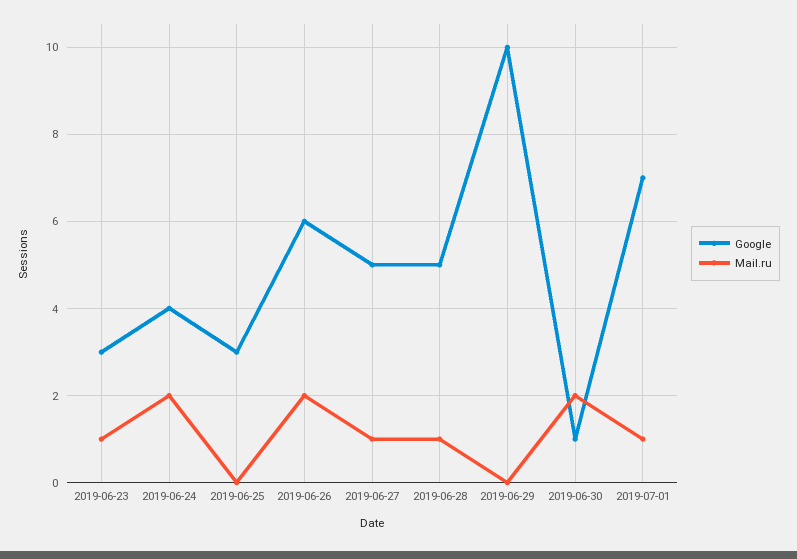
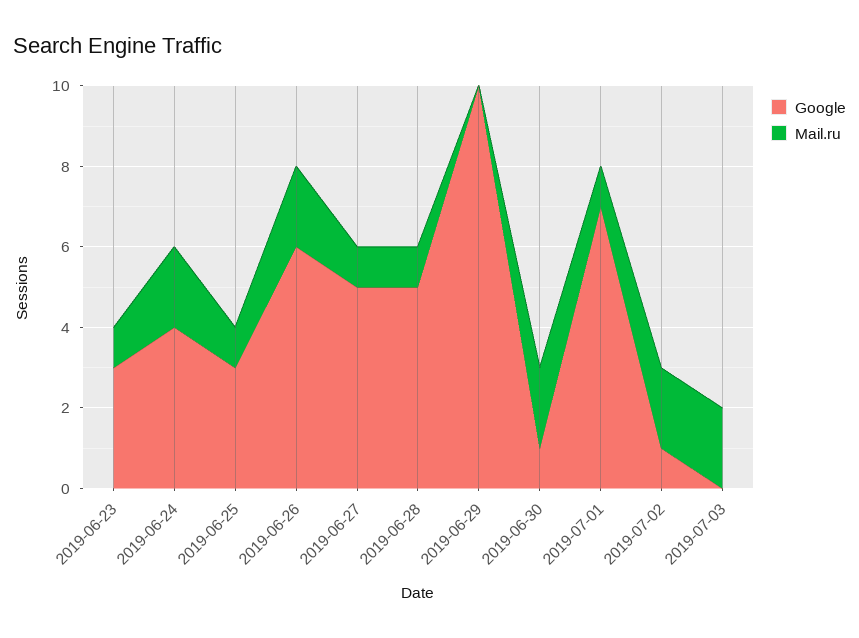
Mail.ru, 2019-06-25: 0 -> 1
Google, 2019-07-02: none -> 1
Mail.ru, 2019-07-02: none -> 2
Google, 2019-07-03: none -> 0
Mail.ru, 2019-07-03: none -> 2

